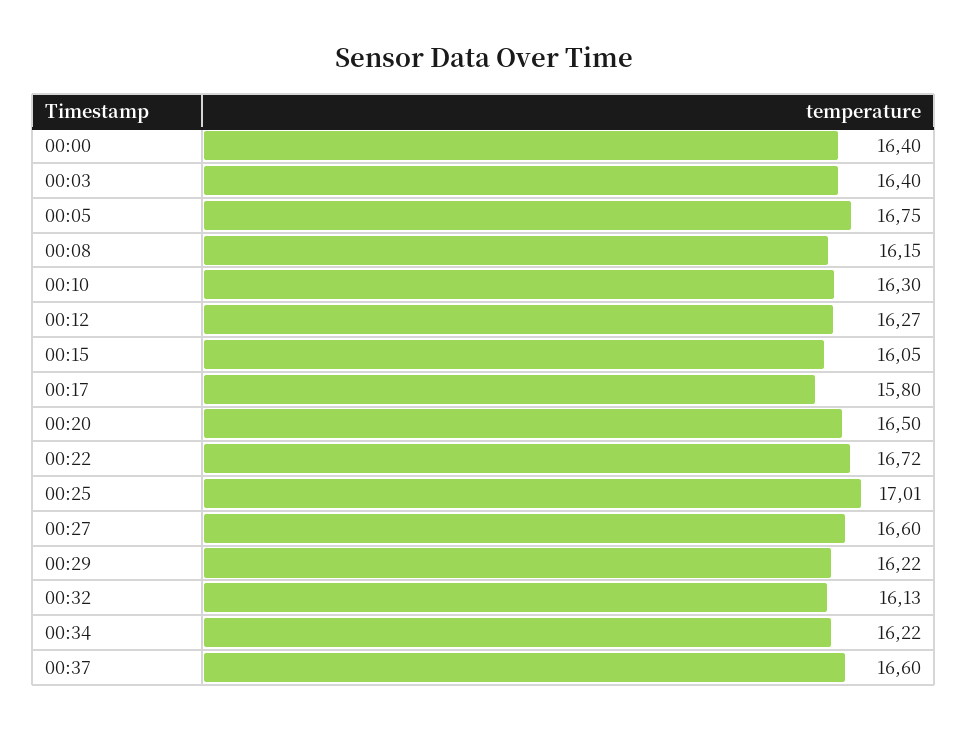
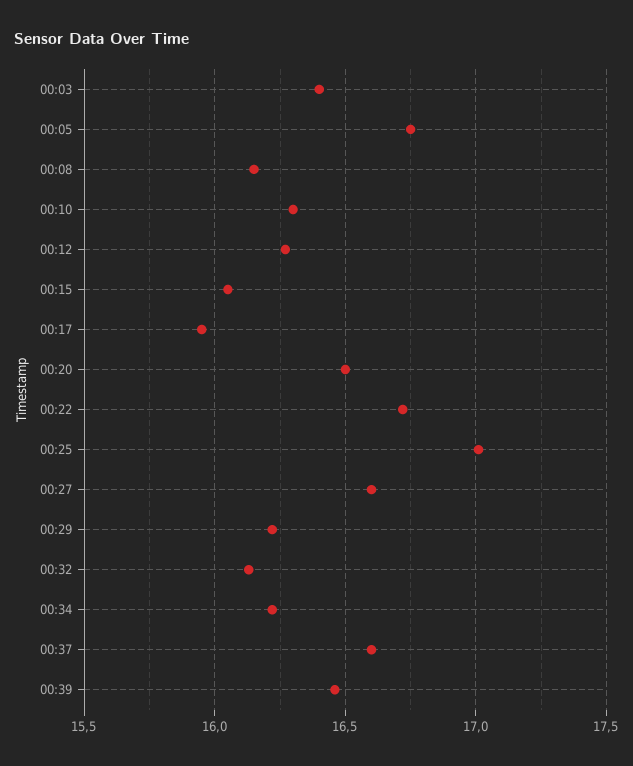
00:00: 16.4 -> none
00:17: 15.8 -> 15.95
00:39: none -> 16.45

